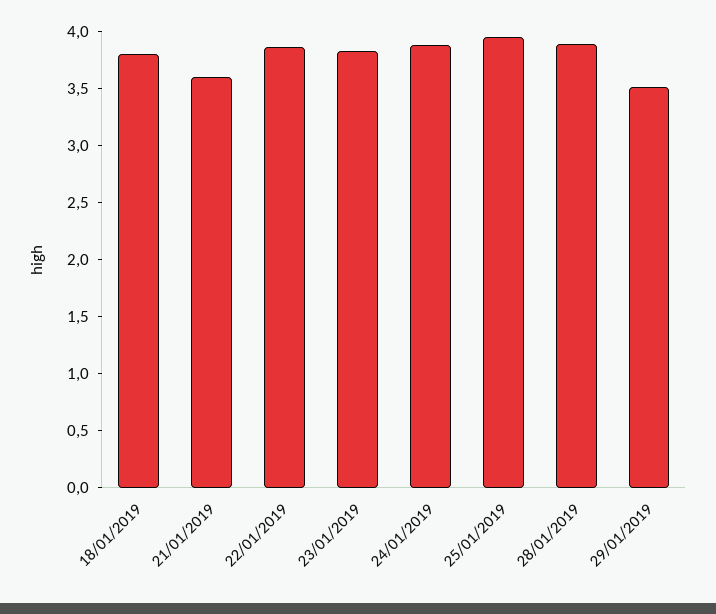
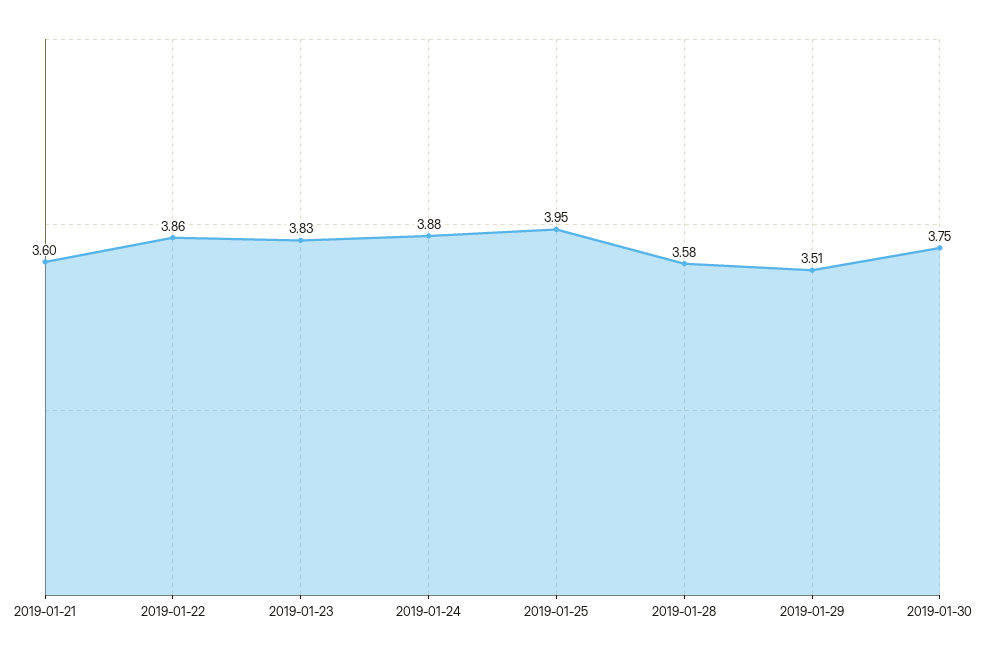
18/01/2019: 3.8 -> none
28/01/2019: 3.9 -> 3.58
2019-01-30: none -> 3.75

